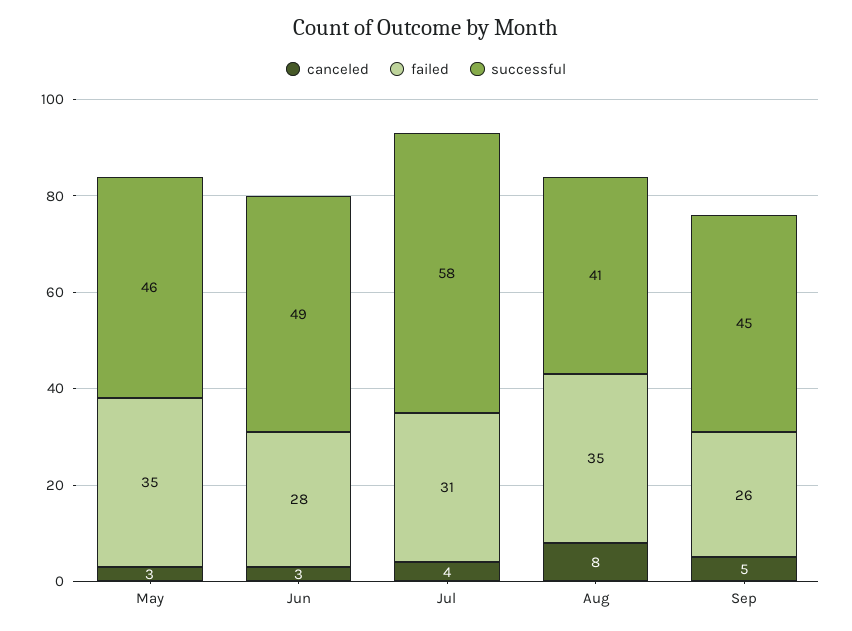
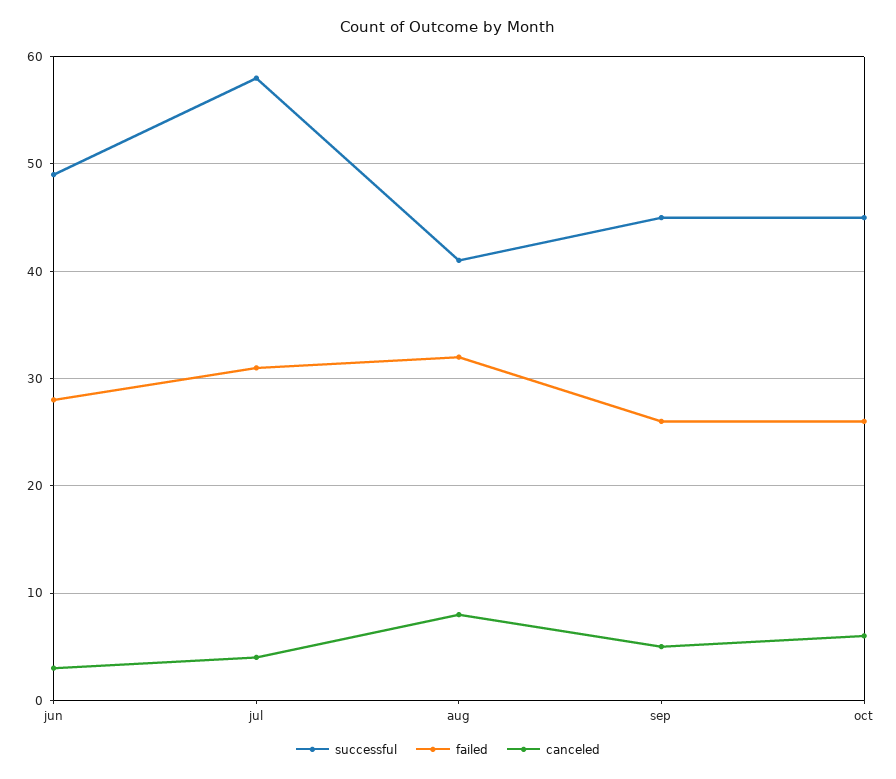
canceled, May: 3 -> none
failed, May: 35 -> none
successful, May: 46 -> none
failed, Aug: 35 -> 32
successful, oct: none -> 45
failed, oct: none -> 26
canceled, oct: none -> 6

